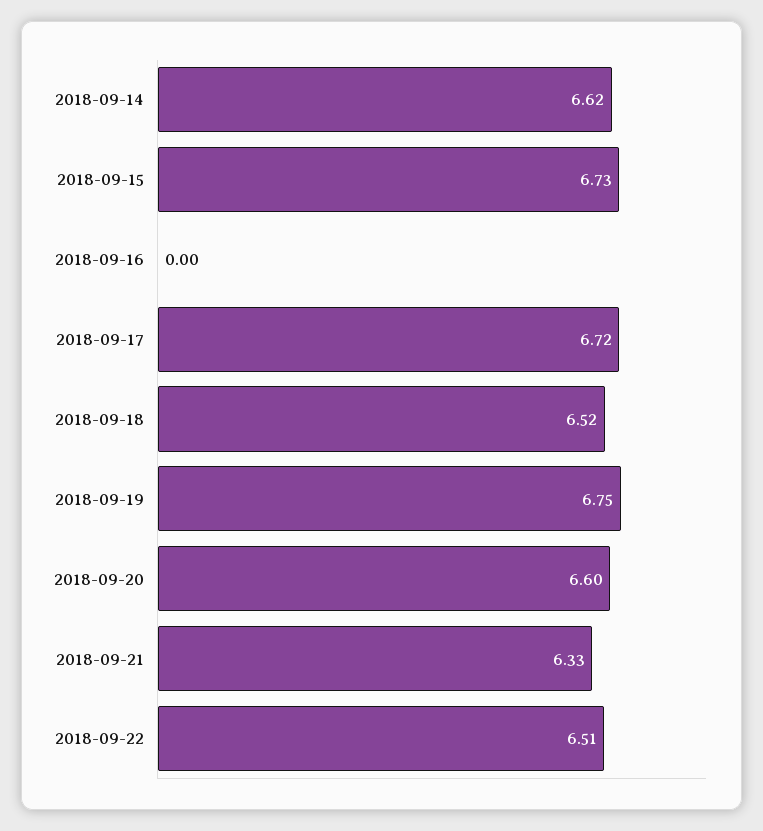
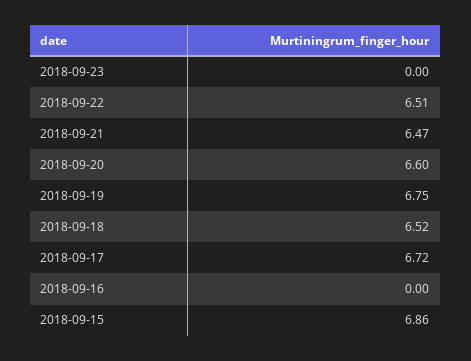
2018-09-14: 6.62 -> none
2018-09-15: 6.73 -> 6.86
2018-09-21: 6.33 -> 6.47
2018-09-23: none -> 0

